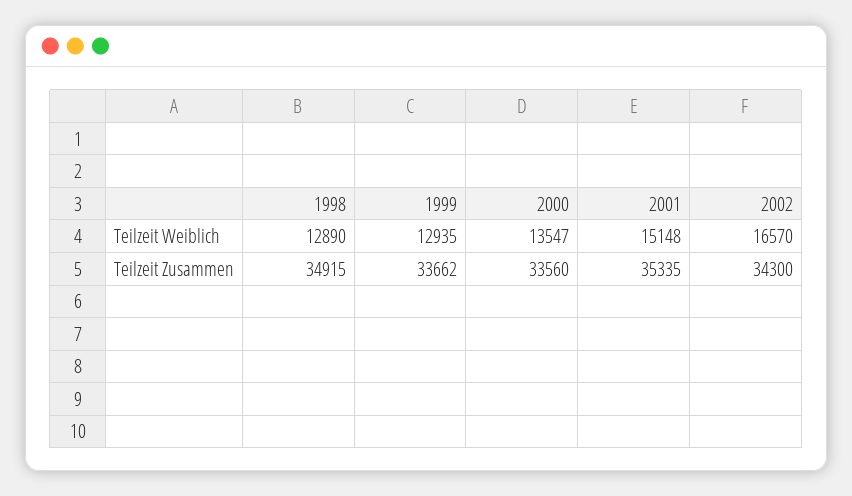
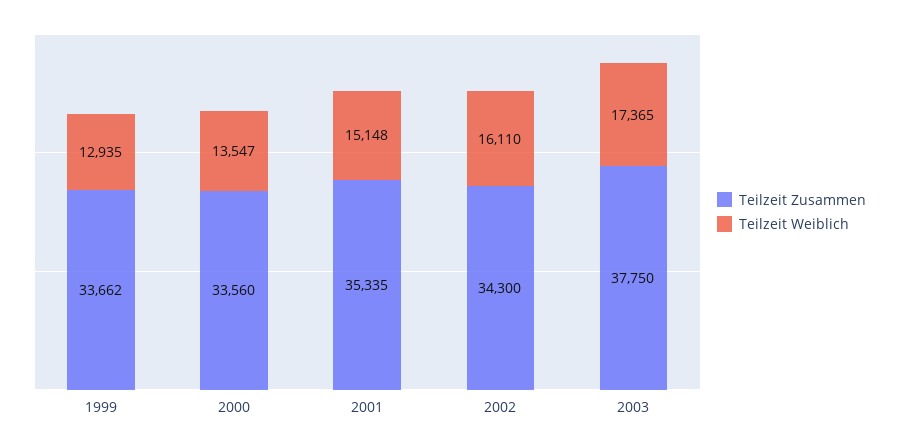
Teilzeit Weiblich, 1998: 12890 -> none
Teilzeit Weiblich, 2002: 16570 -> 16110
Teilzeit Zusammen, 1998: 34915 -> none
Teilzeit Zusammen, 2003: none -> 37750
Teilzeit Weiblich, 2003: none -> 17365

